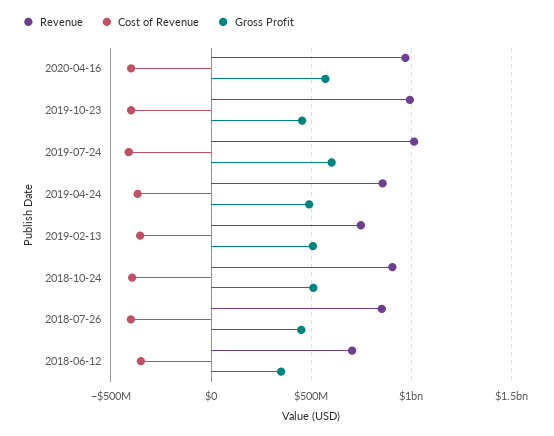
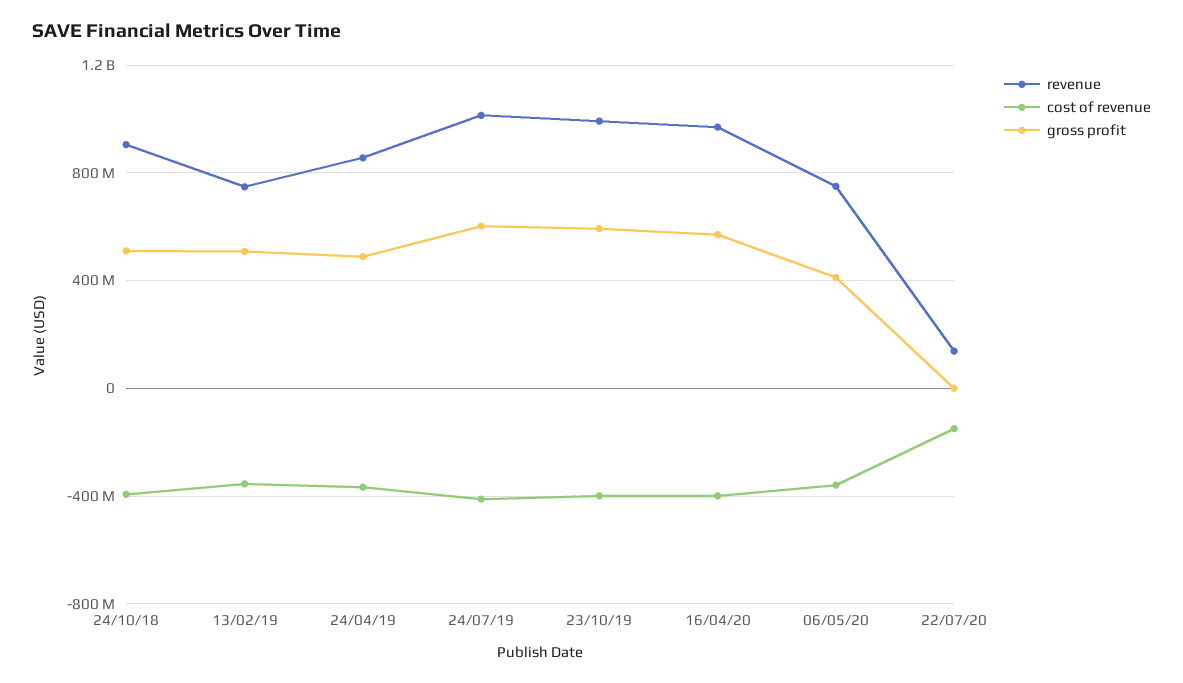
Gross Profit, 2019-10-23: 450000000 -> 600000000
Revenue, 2018-07-26: 850000000 -> none
Cost of Revenue, 2018-07-26: -400000000 -> none
Gross Profit, 2018-07-26: 450000000 -> none
Revenue, 2018-06-12: 700000000 -> none
Cost of Revenue, 2018-06-12: -350000000 -> none
Gross Profit, 2018-06-12: 350000000 -> none
Revenue, 06/05/20: none -> 750000000
Cost of Revenue, 06/05/20: none -> -350000000
Gross Profit, 06/05/20: none -> 400000000
Revenue, 22/07/20: none -> 150000000
Cost of Revenue, 22/07/20: none -> -150000000
Gross Profit, 22/07/20: none -> 0

